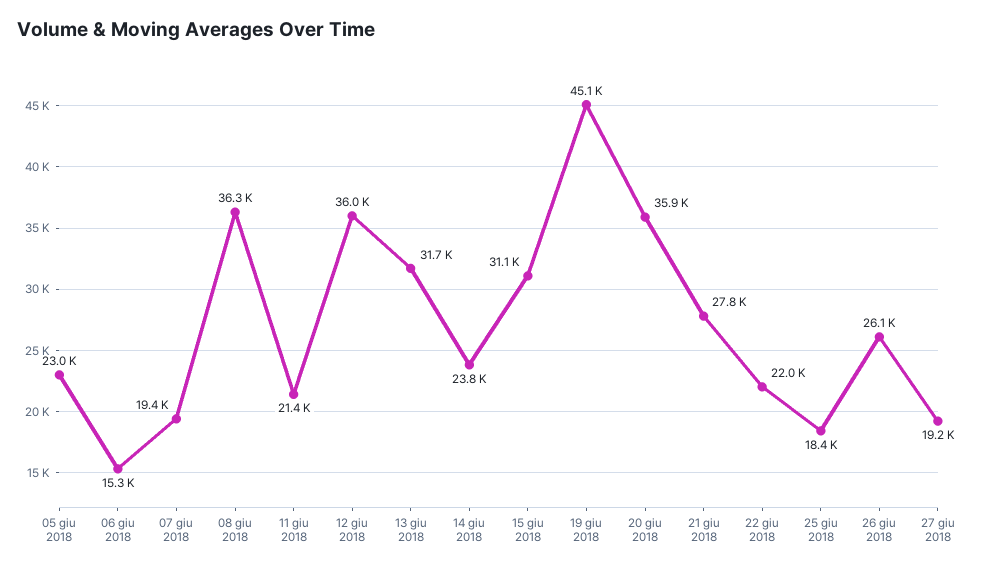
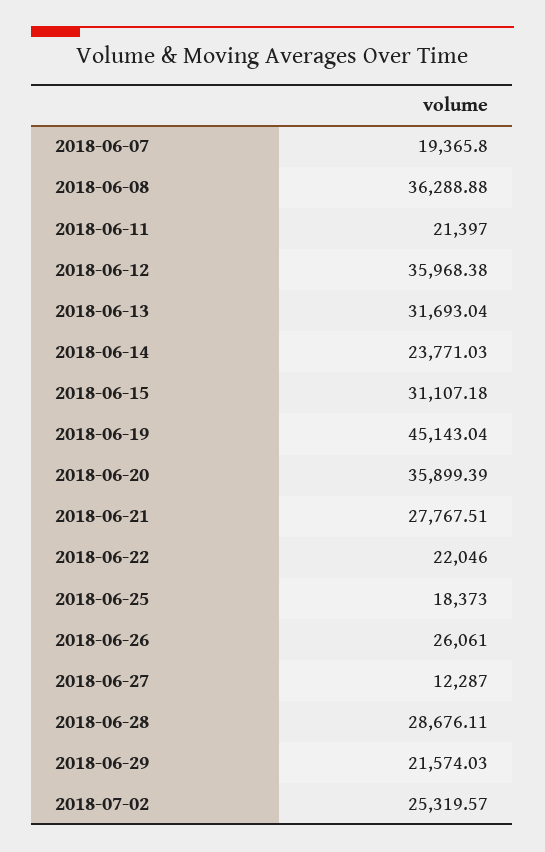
05 giu 2018: 23000 -> none
06 giu 2018: 15300 -> none
27 giu 2018: 19200 -> 12287
2018-06-28: none -> 28676.11
2018-06-29: none -> 21574.03
2018-07-02: none -> 25319.57

